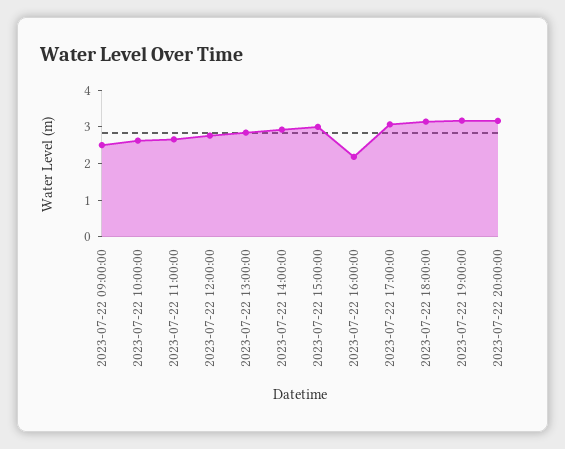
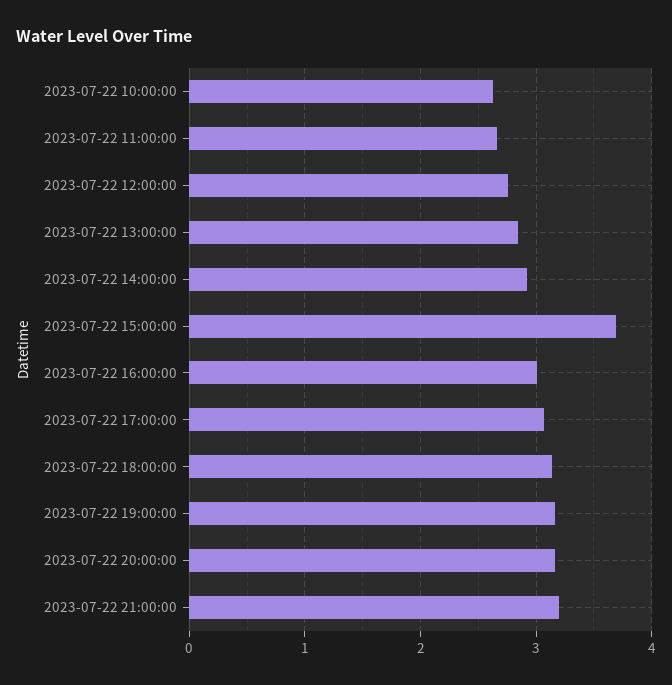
2023-07-22 09:00:00: 2.5 -> none
2023-07-22 15:00:00: 3 -> 3.7
2023-07-22 16:00:00: 2.25 -> 3
2023-07-22 21:00:00: none -> 3.2

